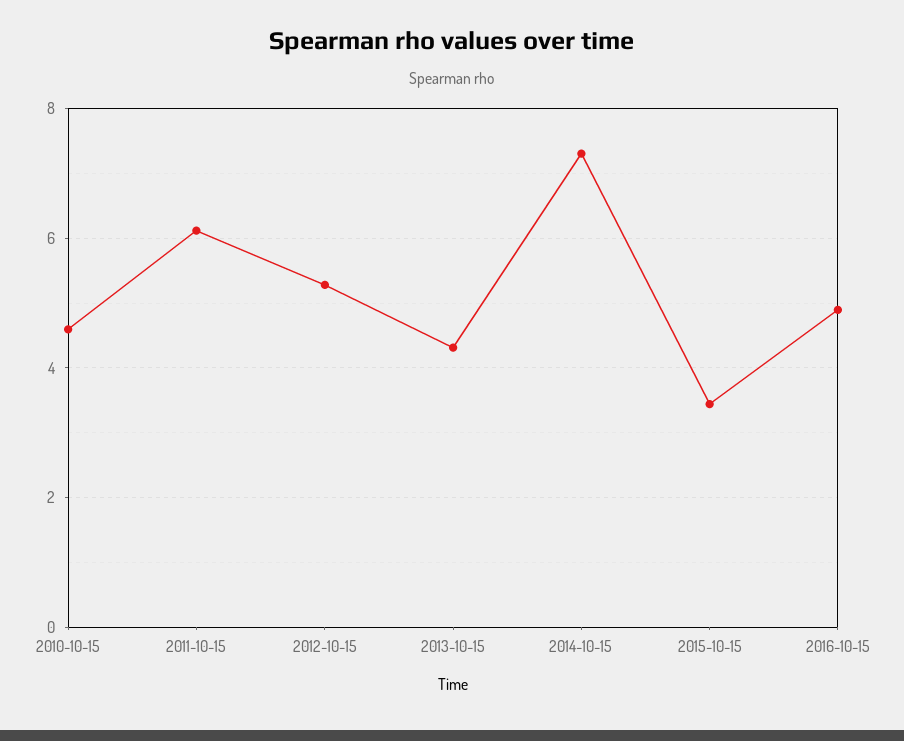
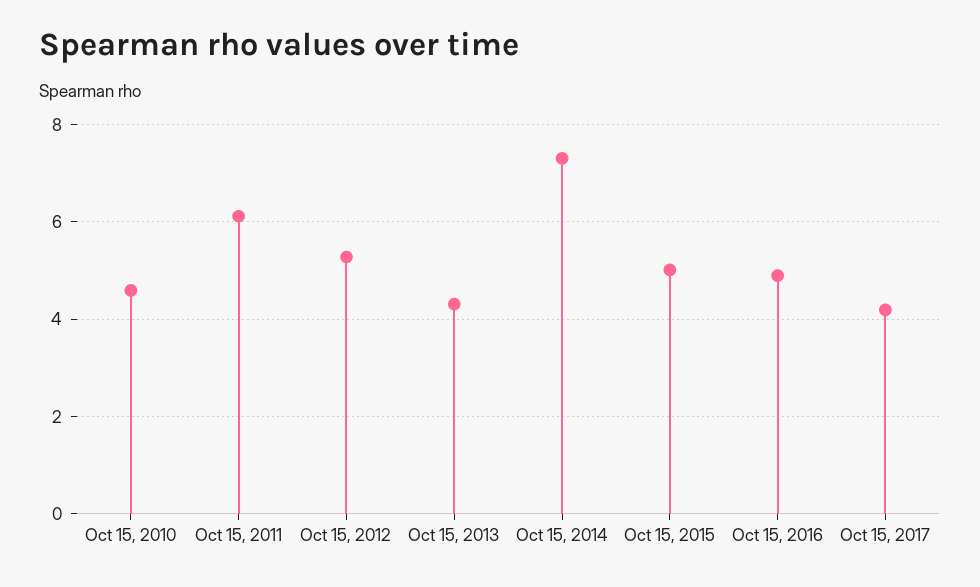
2015-10-15: 3.4 -> 5
Oct 15, 2017: none -> 4.2

